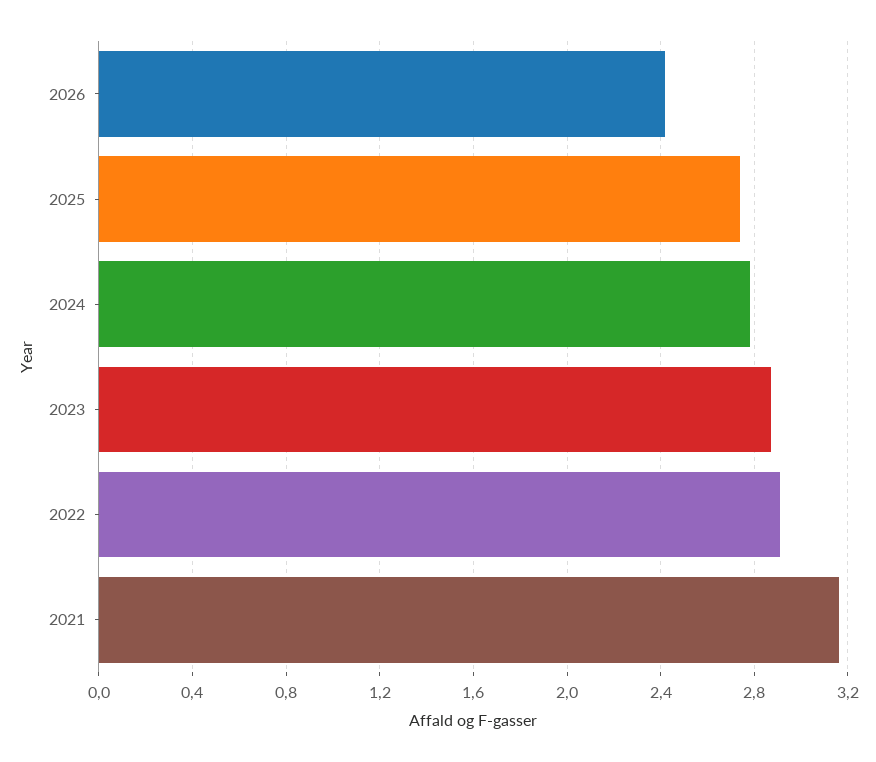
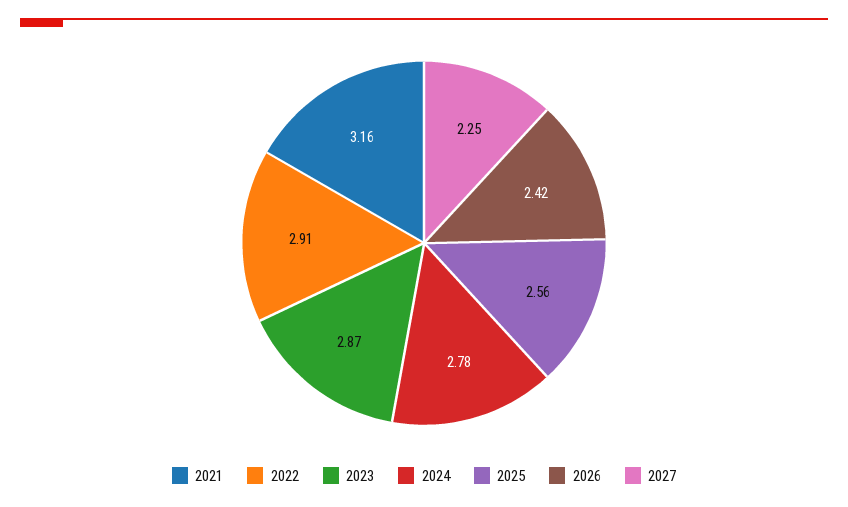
2025: 2.75 -> 2.56
2027: none -> 2.25

